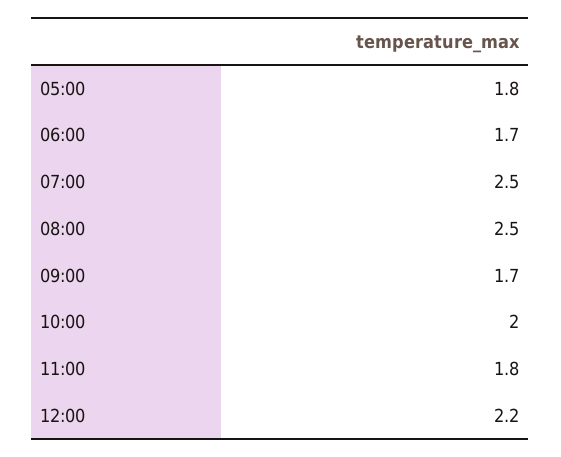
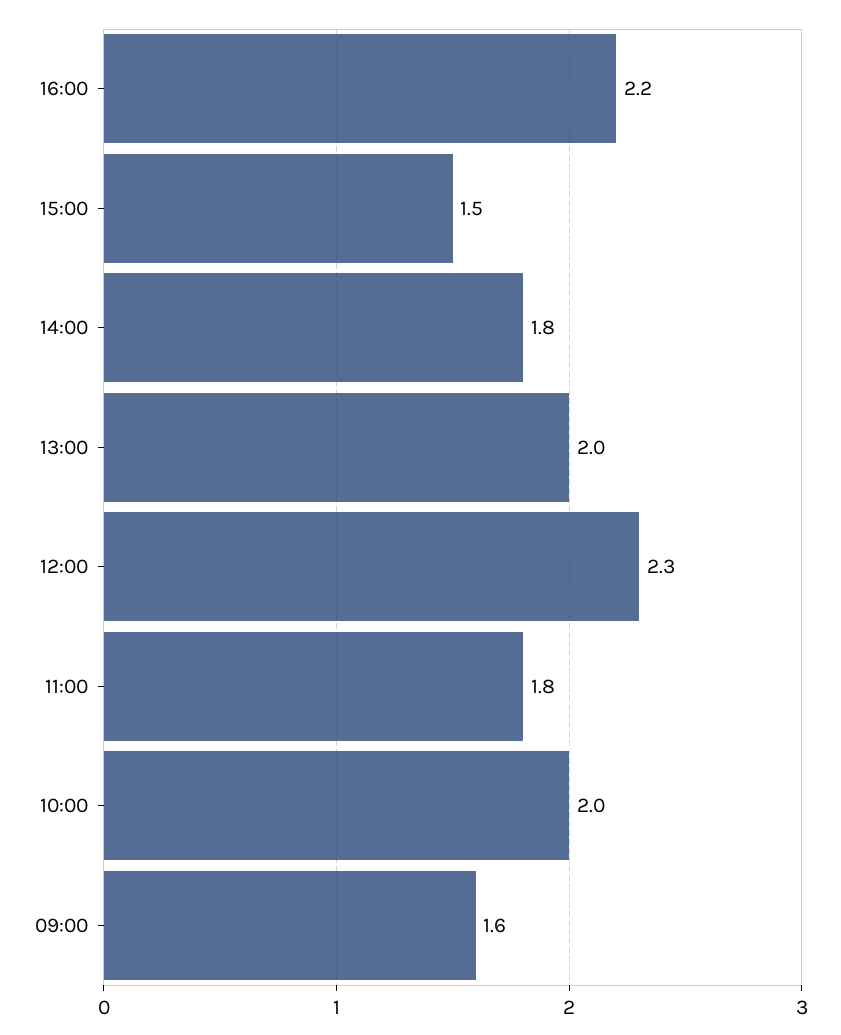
05:00: 1.8 -> none
06:00: 1.7 -> none
07:00: 2.5 -> none
08:00: 2.5 -> none
09:00: 1.7 -> 1.6
12:00: 2.2 -> 2.3
16:00: none -> 2.2
15:00: none -> 1.5
14:00: none -> 1.8
13:00: none -> 2

